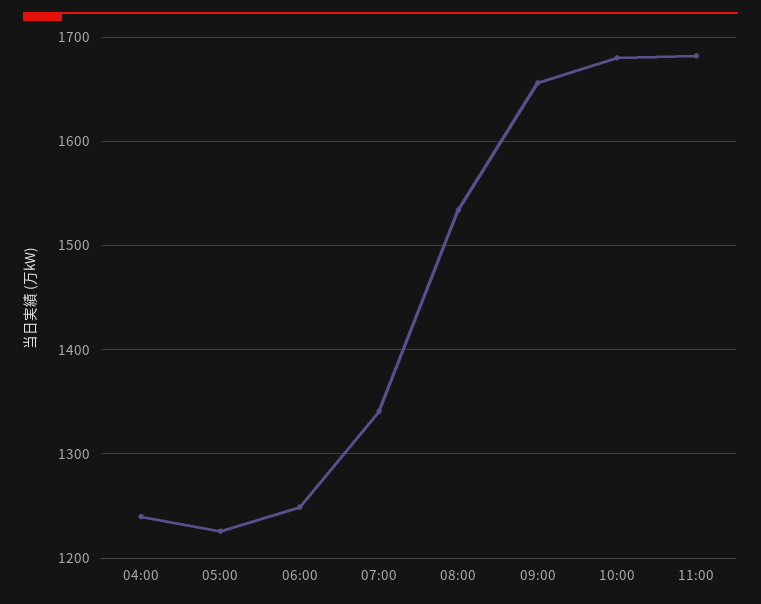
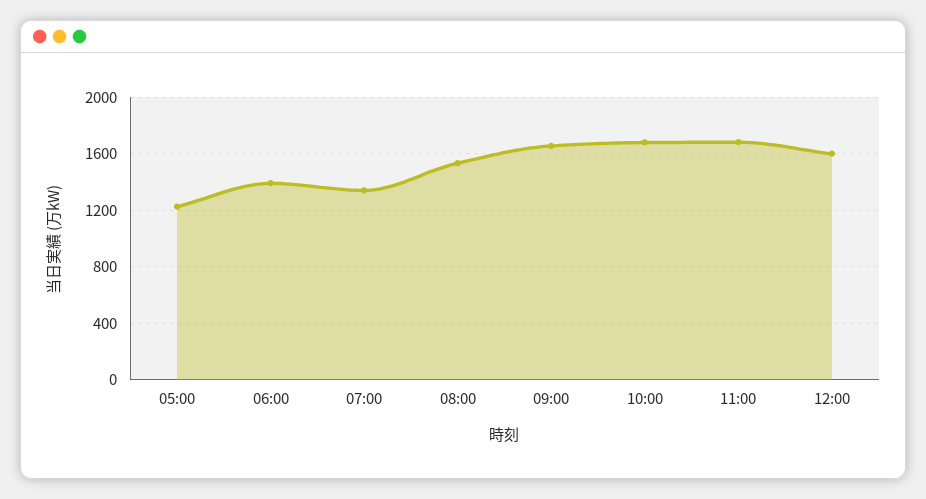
04:00: 1240 -> none
06:00: 1250 -> 1400
12:00: none -> 1600

